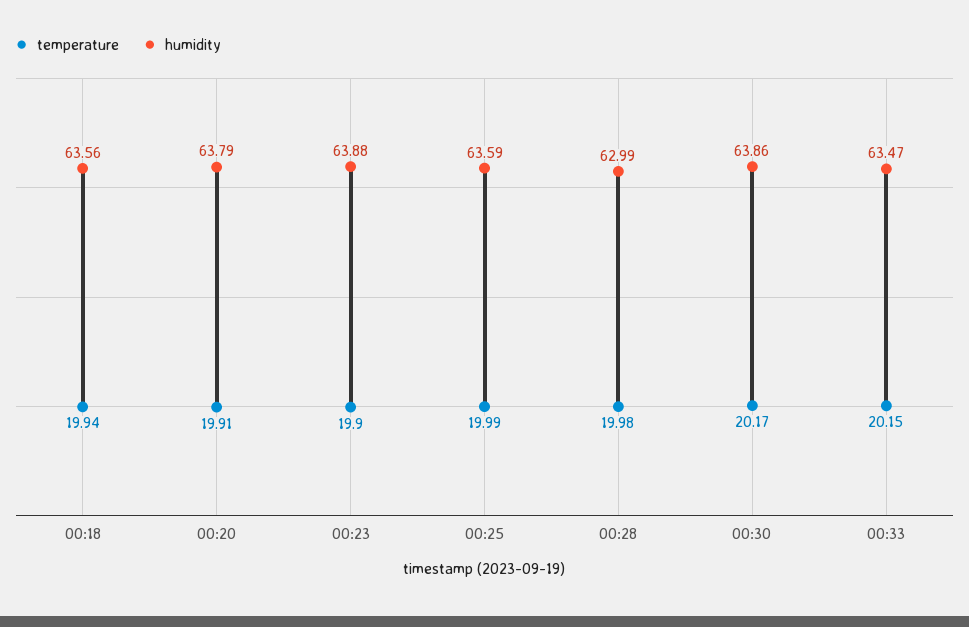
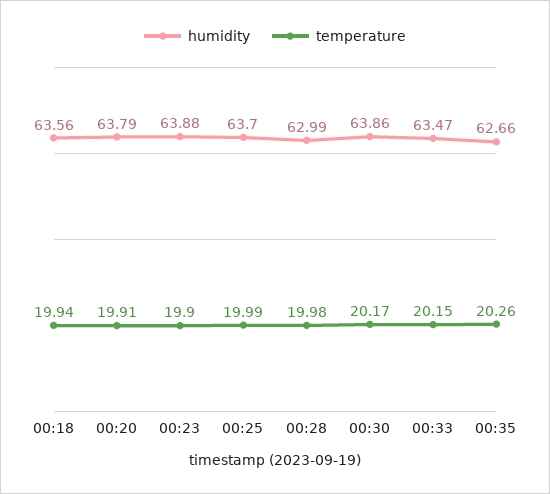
humidity, 00:25: 63.59 -> 63.7
humidity, 00:35: none -> 62.66
temperature, 00:35: none -> 20.26

